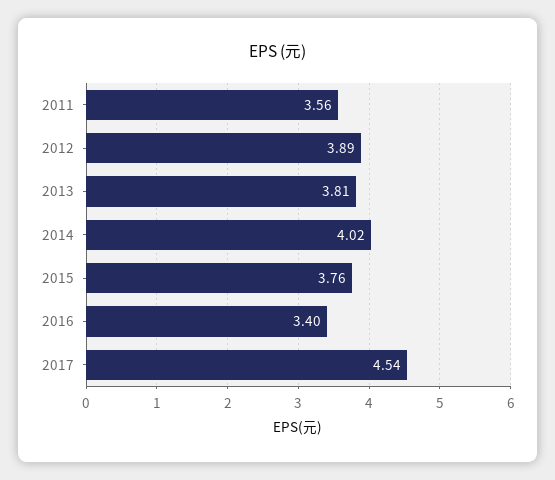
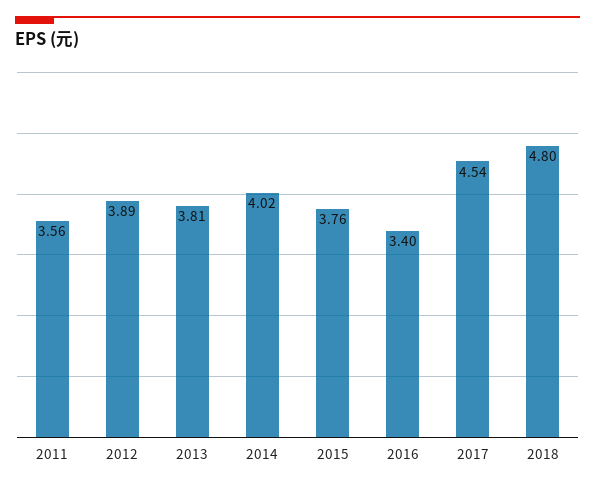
2018: none -> 4.8

